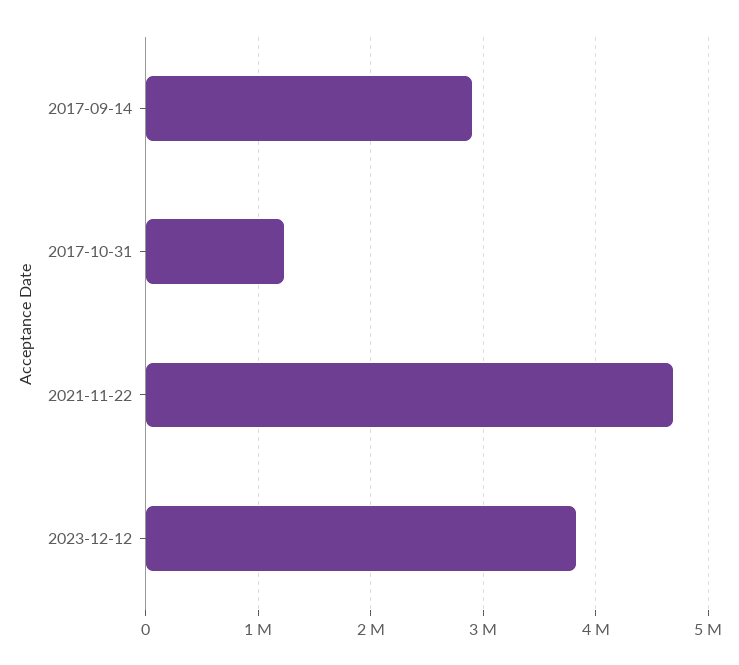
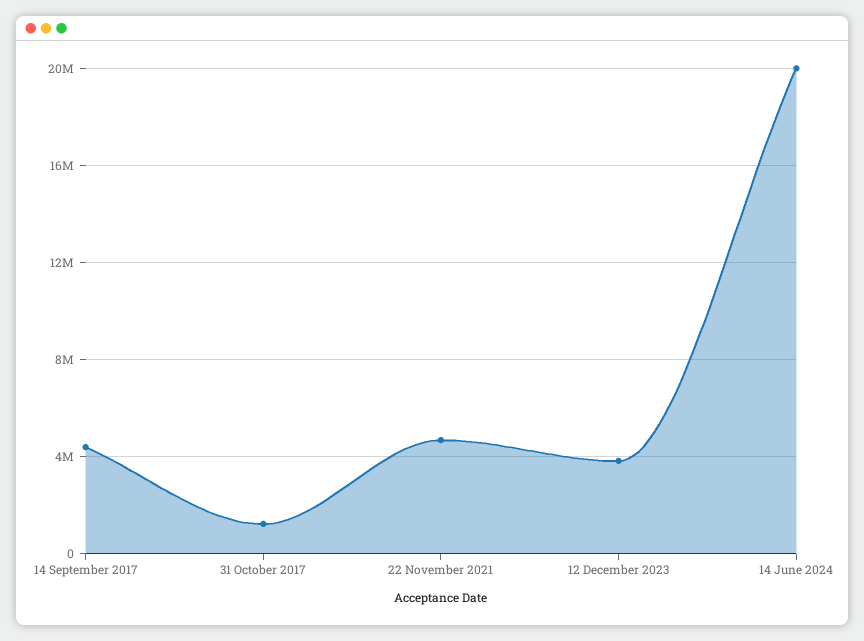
2017-09-14: 2900000 -> 4500000
14 June 2024: none -> 20000000

